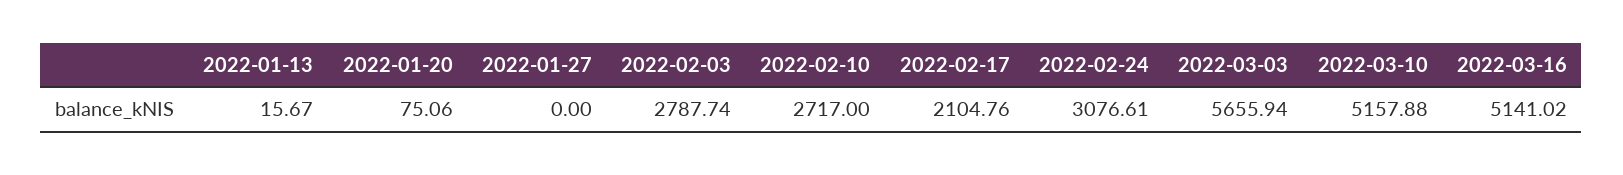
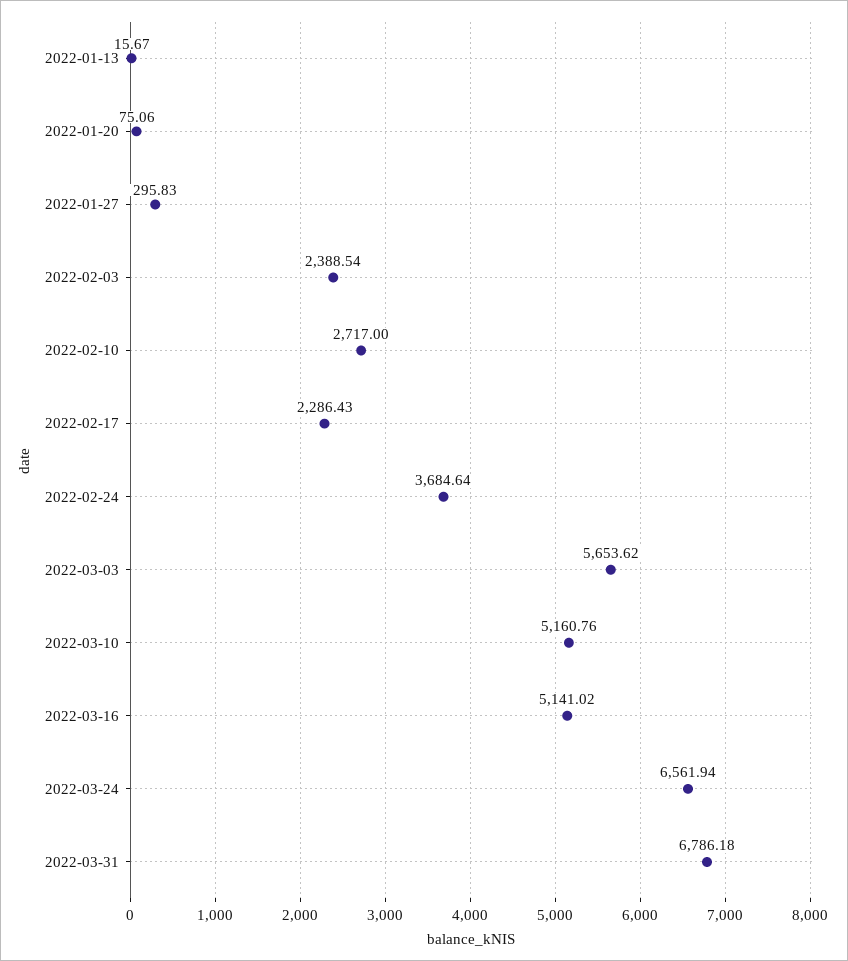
2022-01-27: 0 -> 295.83
2022-02-03: 2787.74 -> 2388.54
2022-02-17: 2104.76 -> 2286.43
2022-02-24: 3076.61 -> 3684.64
2022-03-03: 5655.94 -> 5653.62
2022-03-10: 5157.88 -> 5160.76
2022-03-24: none -> 6561.94
2022-03-31: none -> 6786.18

